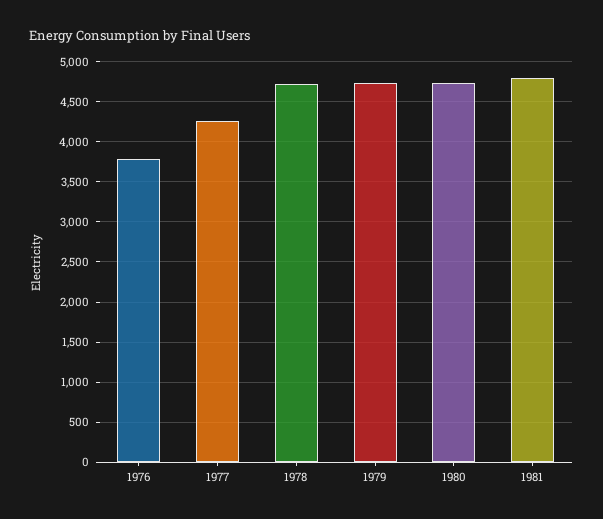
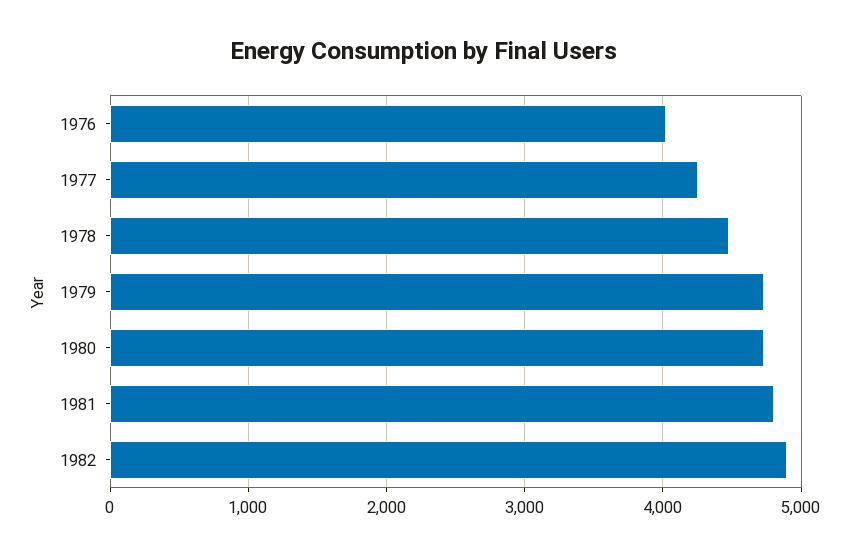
1976: 3800 -> 4000
1978: 4700 -> 4500
1982: none -> 4900

